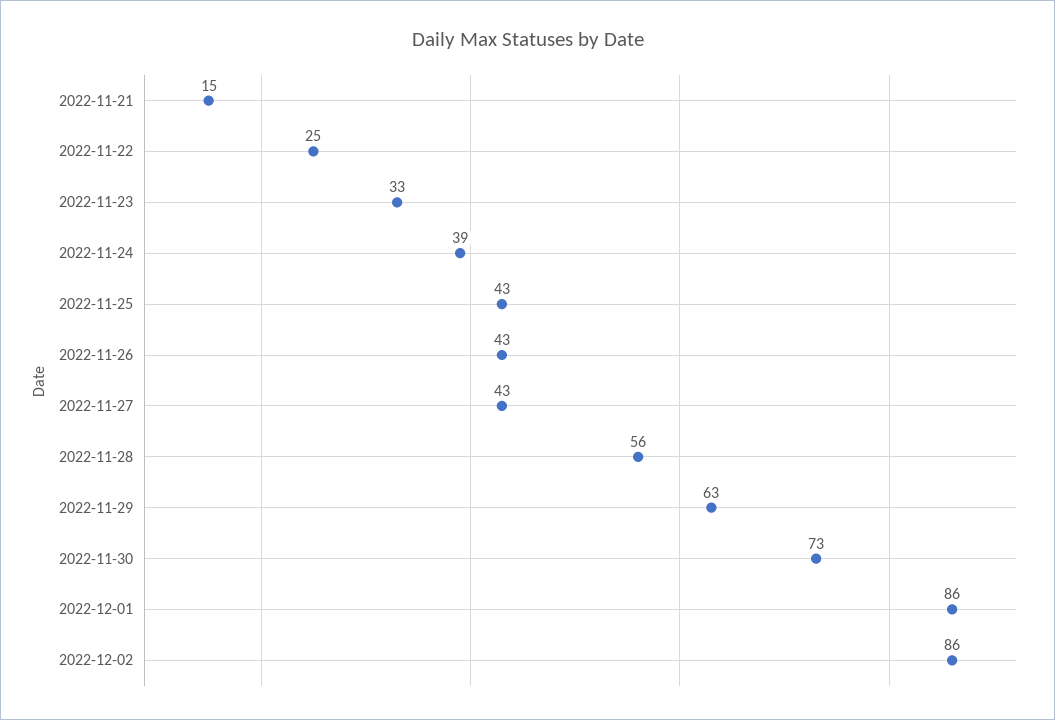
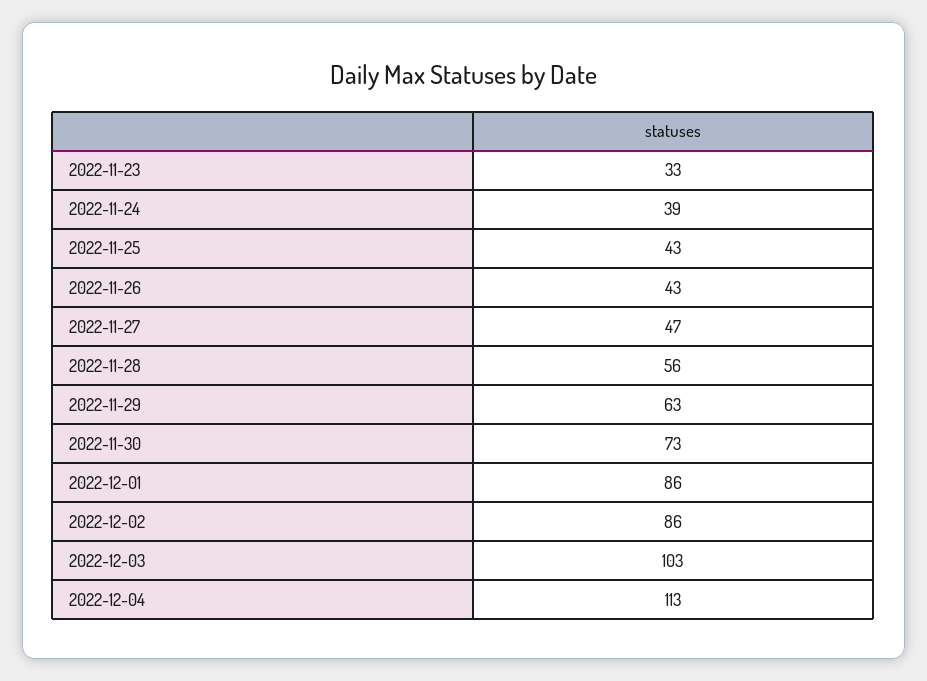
2022-11-21: 15 -> none
2022-11-22: 25 -> none
2022-11-27: 43 -> 47
2022-12-03: none -> 103
2022-12-04: none -> 113

